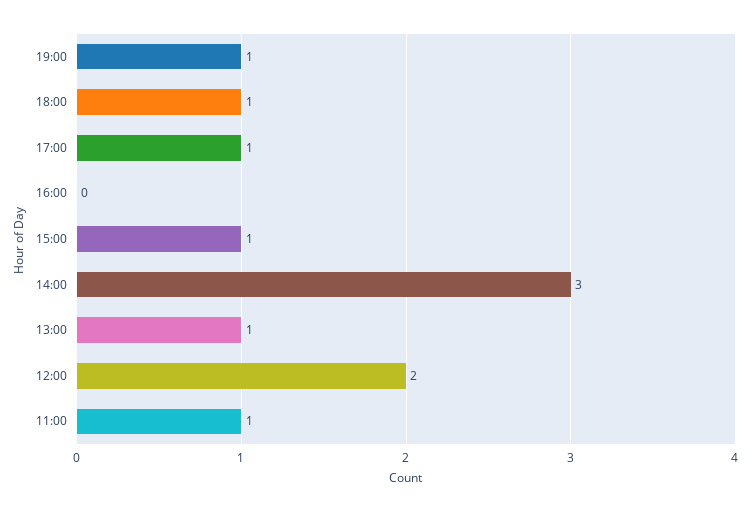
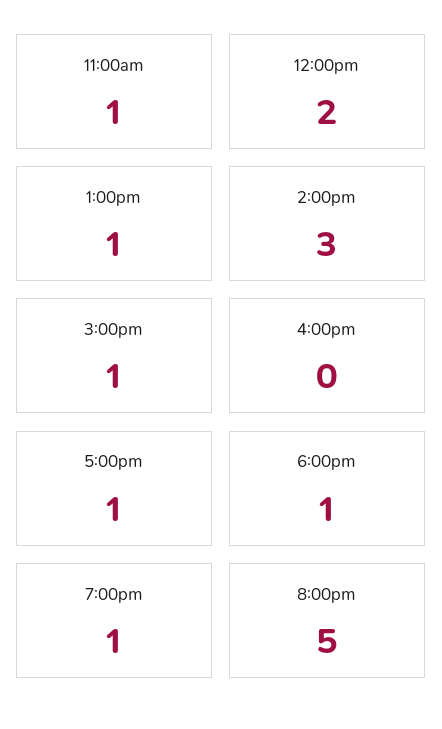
8:00pm: none -> 5

